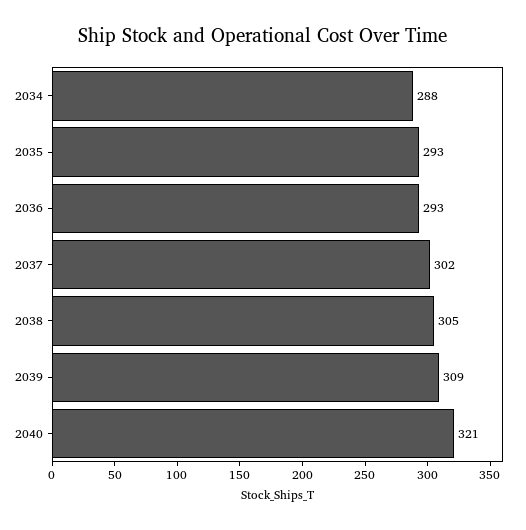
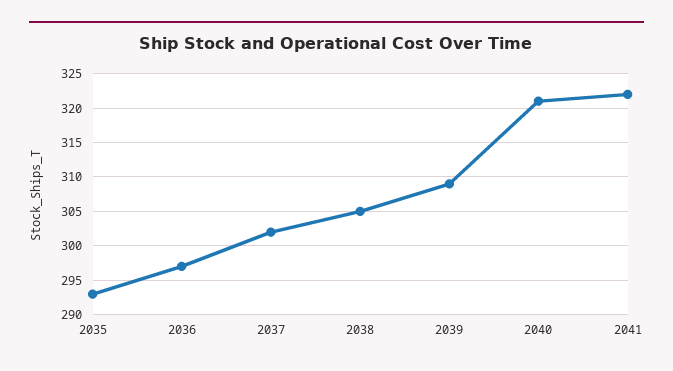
2034: 288 -> none
2036: 293 -> 297
2041: none -> 322

